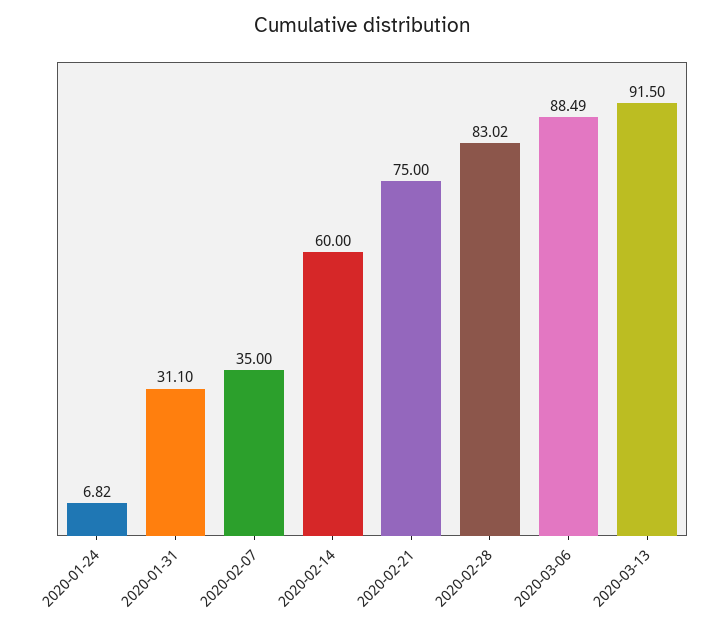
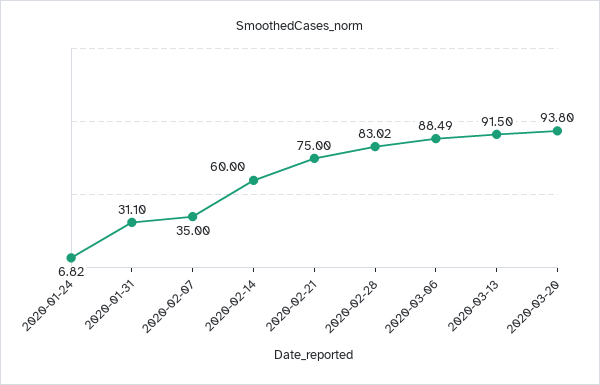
2020-03-20: none -> 93.8

